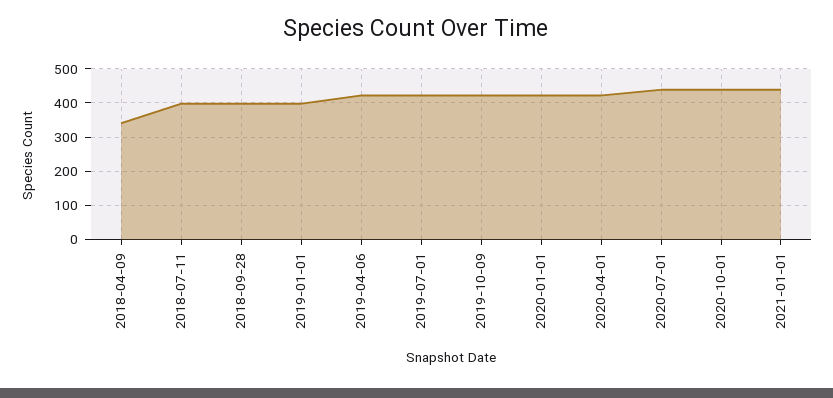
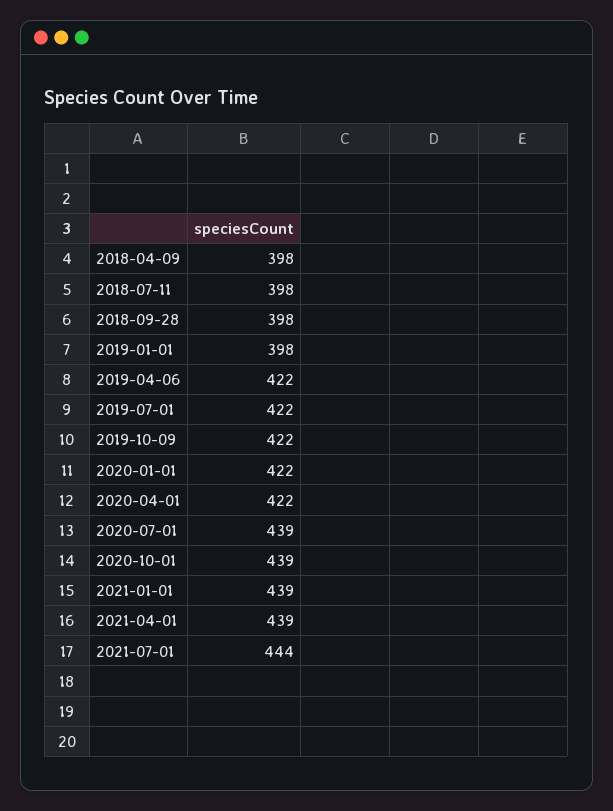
2018-04-09: 340 -> 398
2021-04-01: none -> 439
2021-07-01: none -> 444

